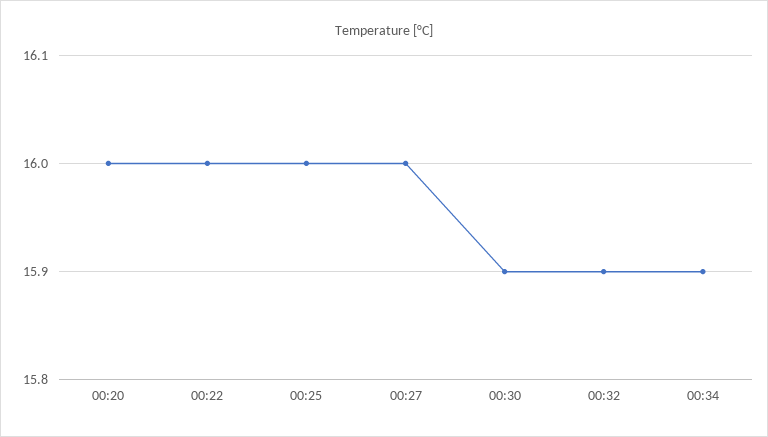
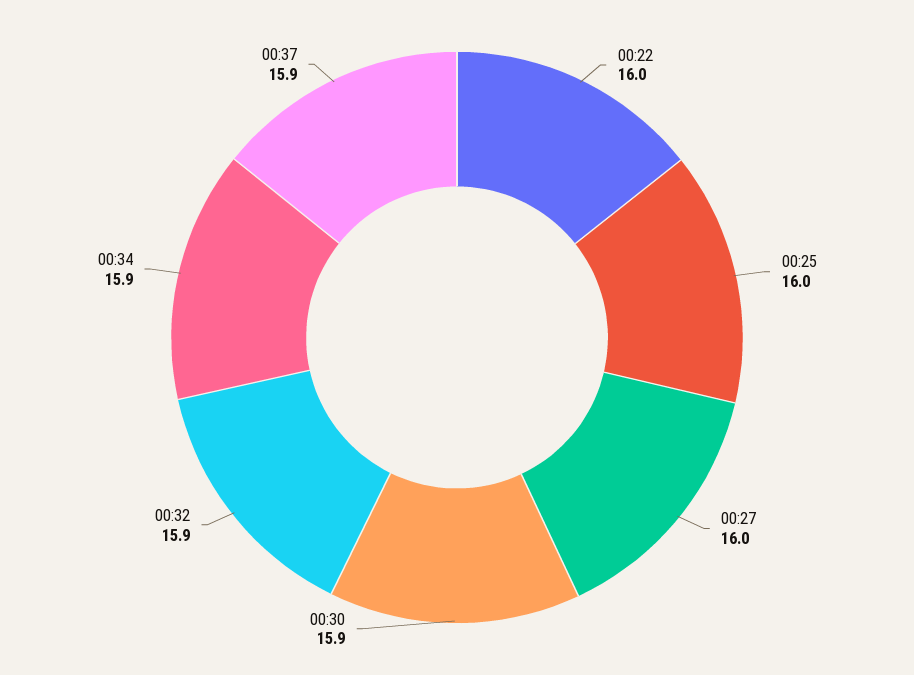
00:20: 16 -> none
00:37: none -> 15.9

